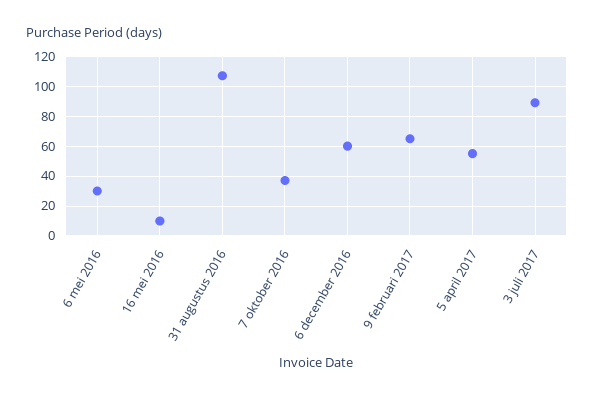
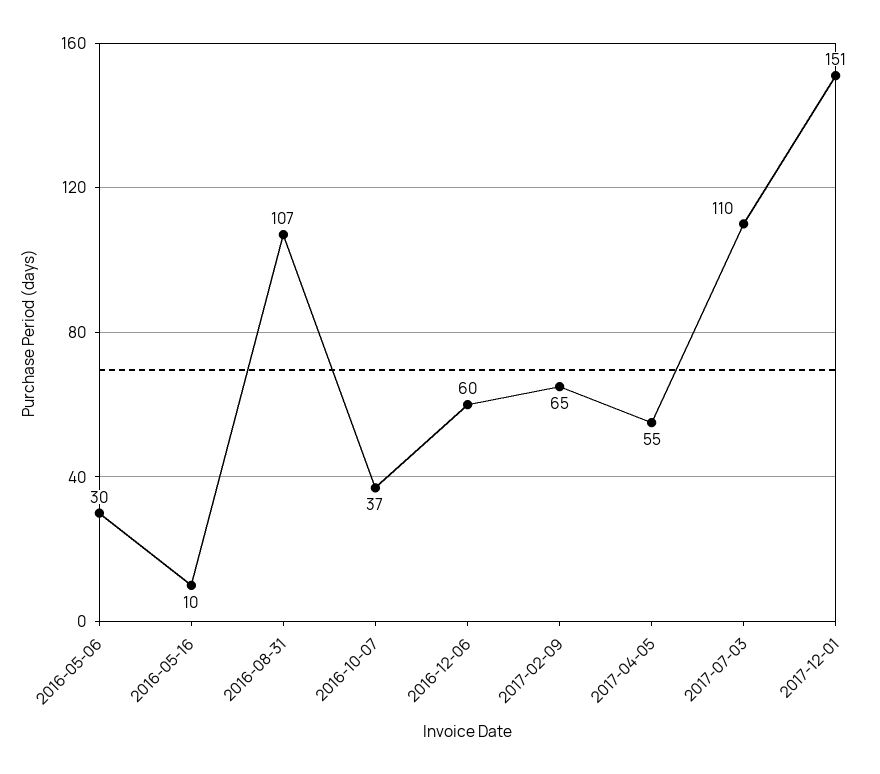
3 juli 2017: 90 -> 110
2017-12-01: none -> 151

